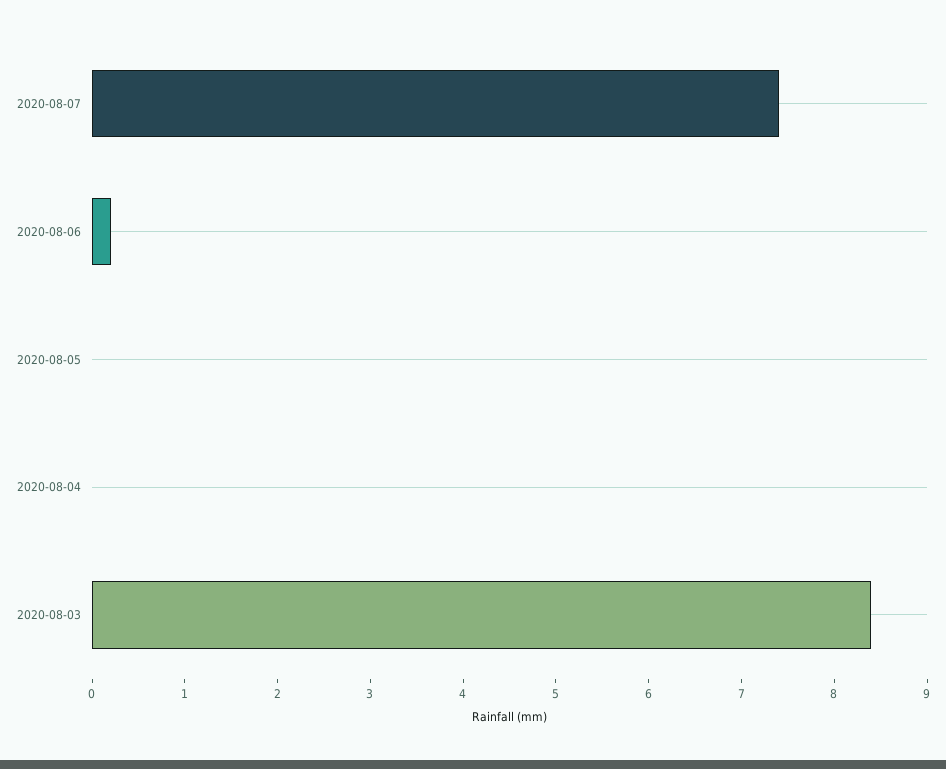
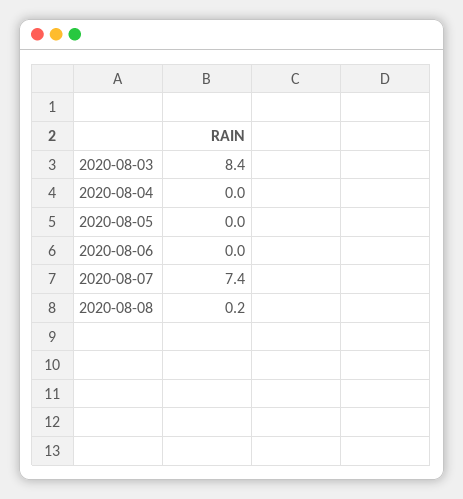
2020-08-06: 0.2 -> 0
2020-08-08: none -> 0.2

